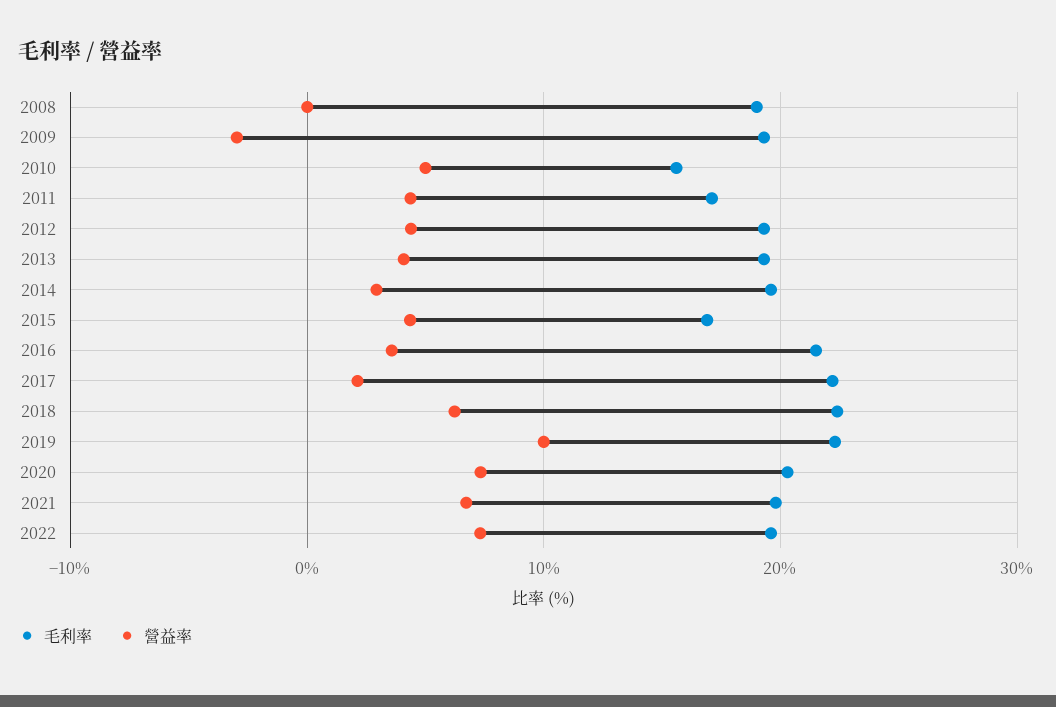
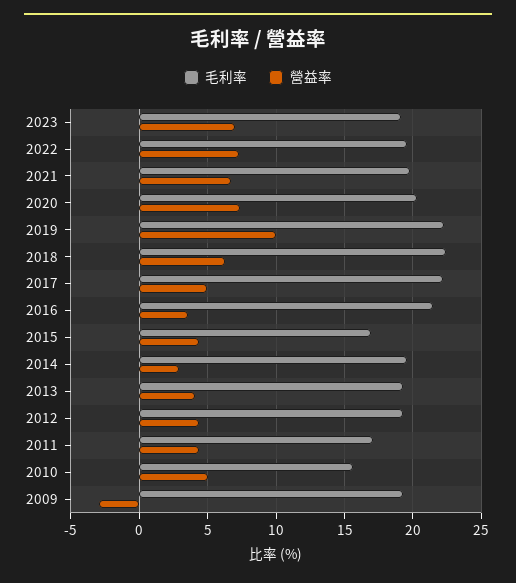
毛利率, 2008: 19 -> none
營益率, 2008: 0 -> none
營益率, 2017: 2 -> 5
毛利率, 2023: none -> 19
營益率, 2023: none -> 7

